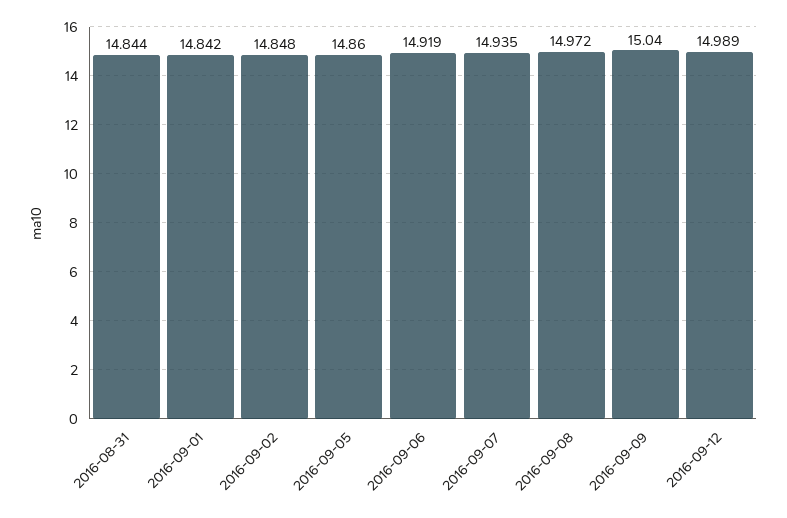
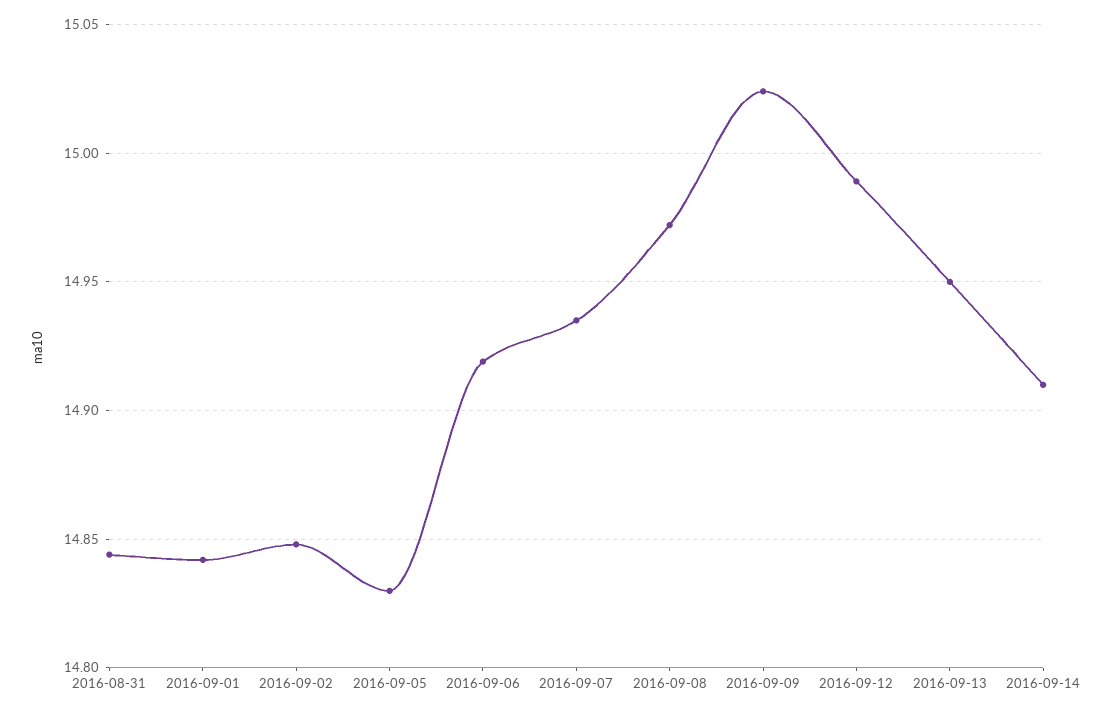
2016-09-05: 14.86 -> 14.83
2016-09-09: 15.04 -> 15.025
2016-09-13: none -> 14.95
2016-09-14: none -> 14.91

